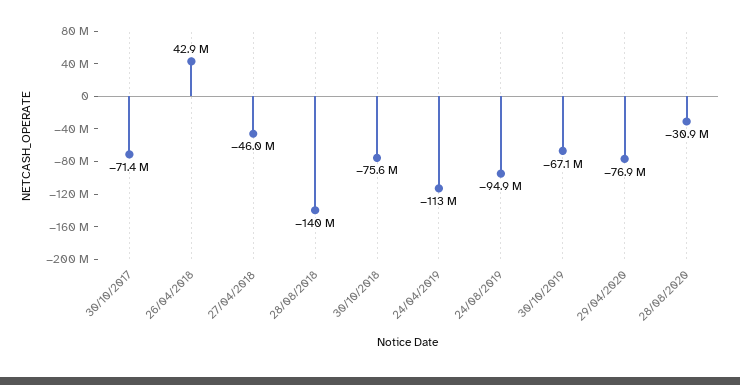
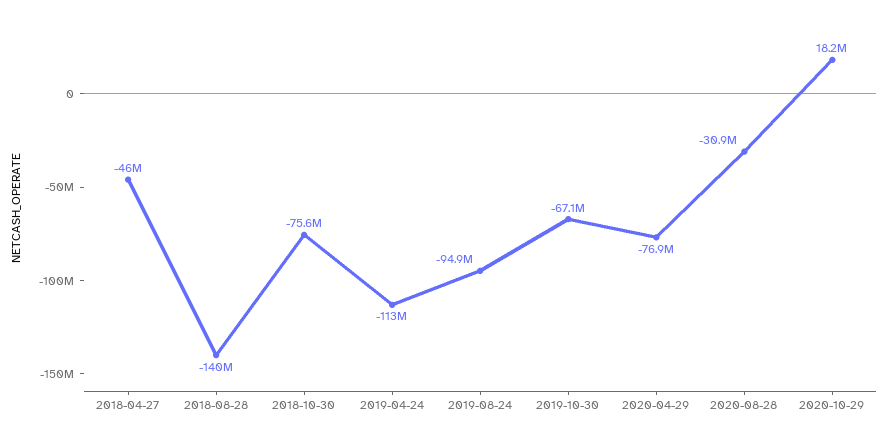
30/10/2017: -71400000 -> none
26/04/2018: 42900000 -> none
2020-10-29: none -> 18200000

